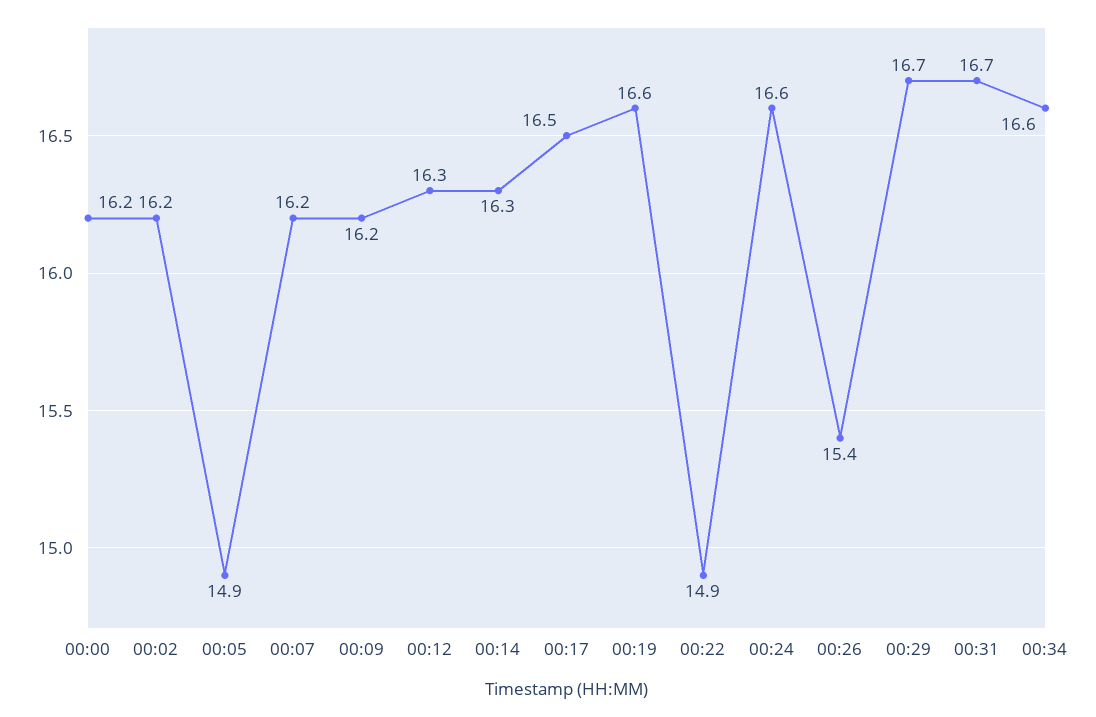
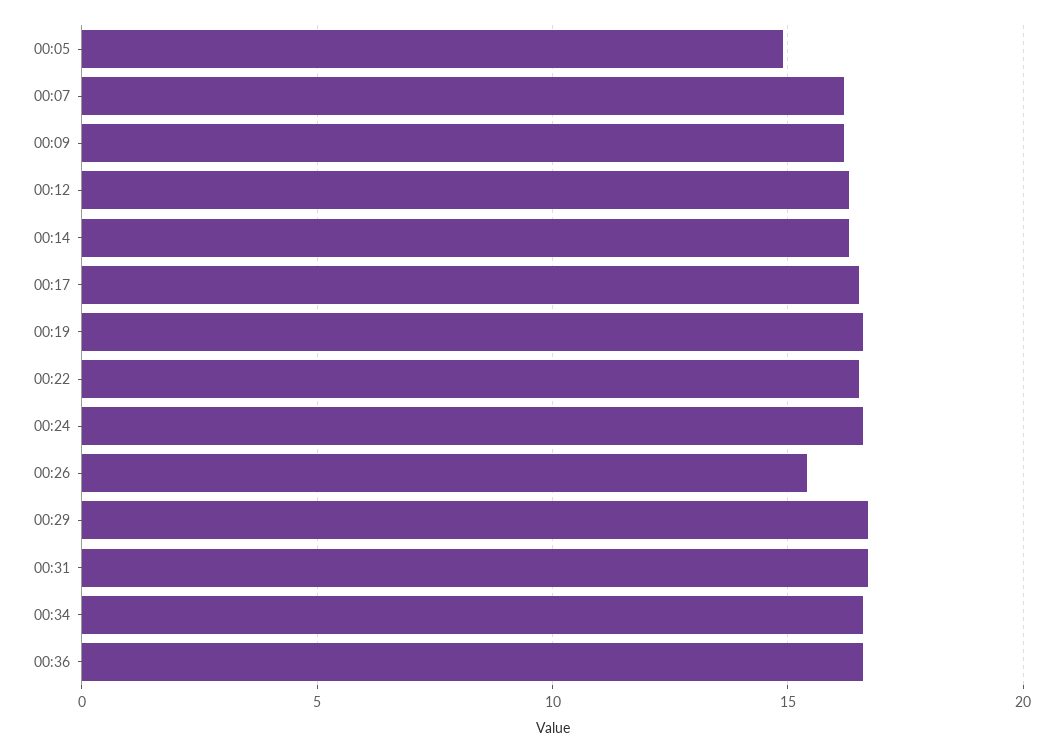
00:00: 16.2 -> none
00:02: 16.2 -> none
00:22: 14.9 -> 16.5
00:36: none -> 16.5

